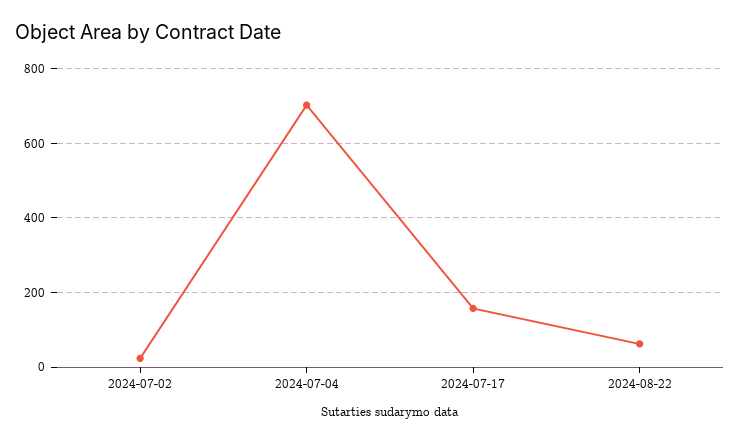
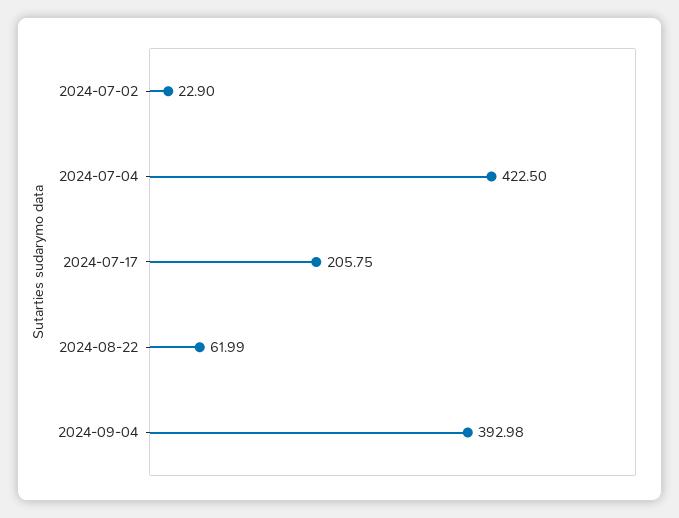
2024-07-04: 700 -> 422.5
2024-07-17: 160 -> 205.75
2024-09-04: none -> 392.98

